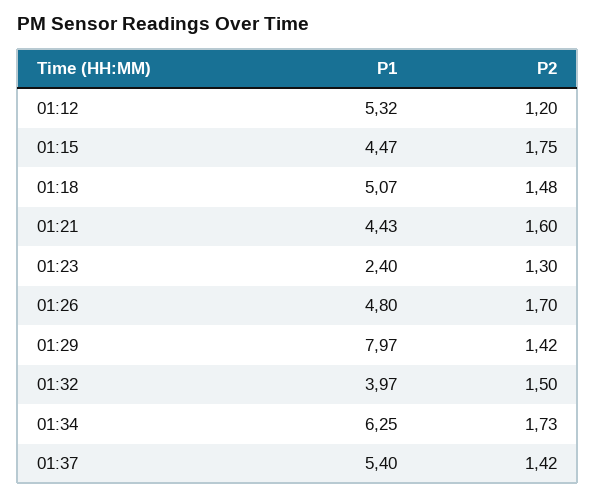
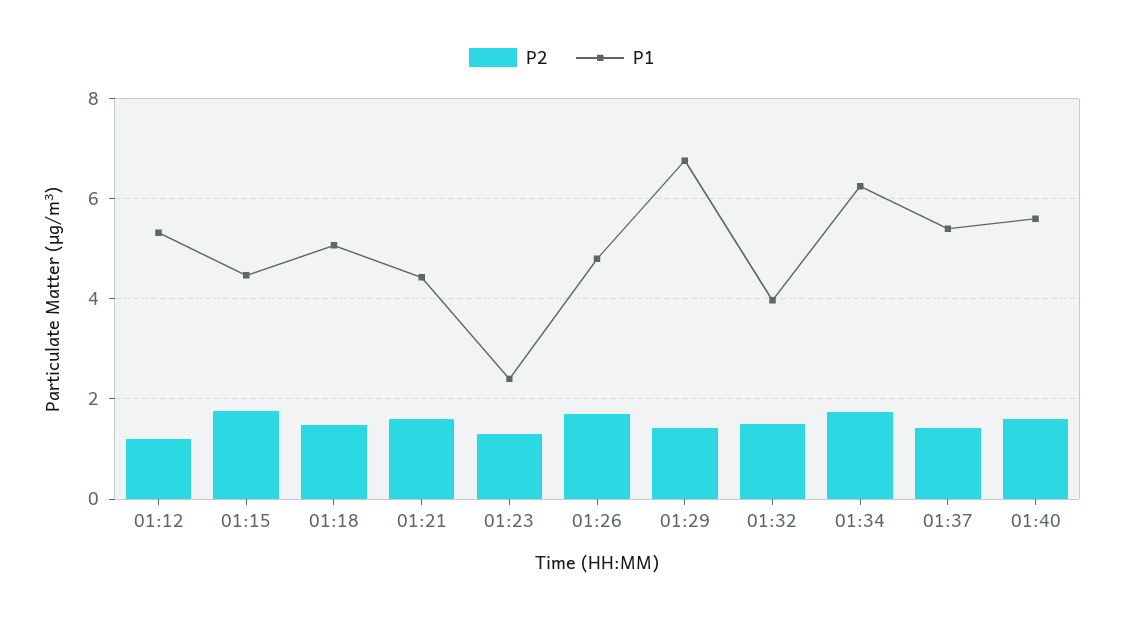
P1, 01:29: 7.97 -> 6.8
P2, 01:40: none -> 1.6
P1, 01:40: none -> 5.6

